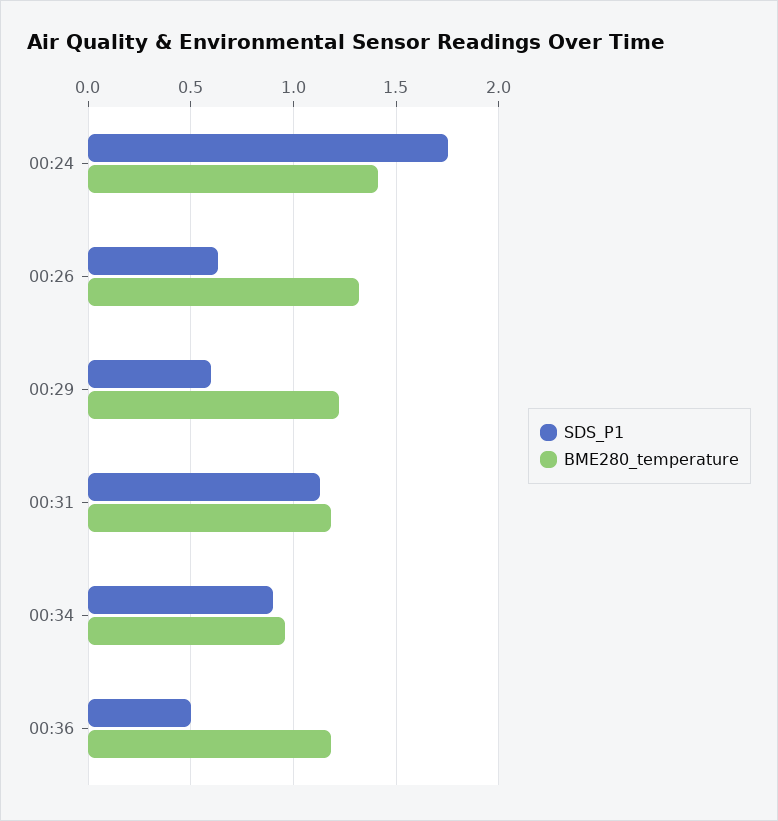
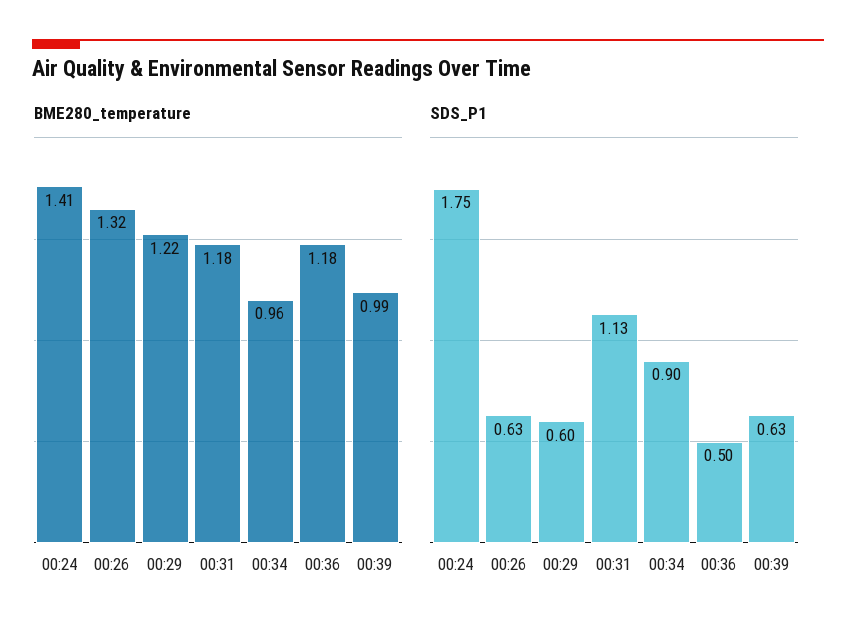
BME280_temperature, 00:39: none -> 0.99
SDS_P1, 00:39: none -> 0.63

